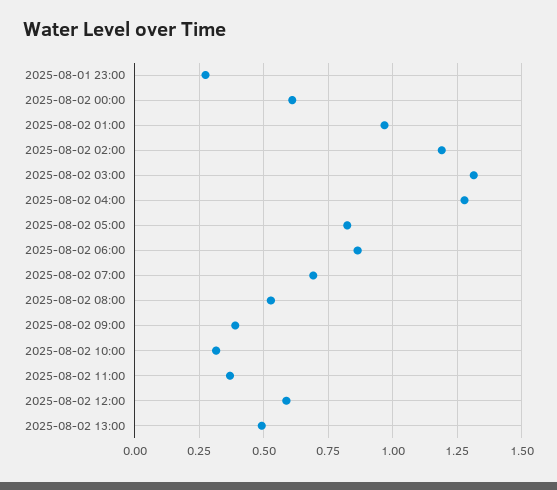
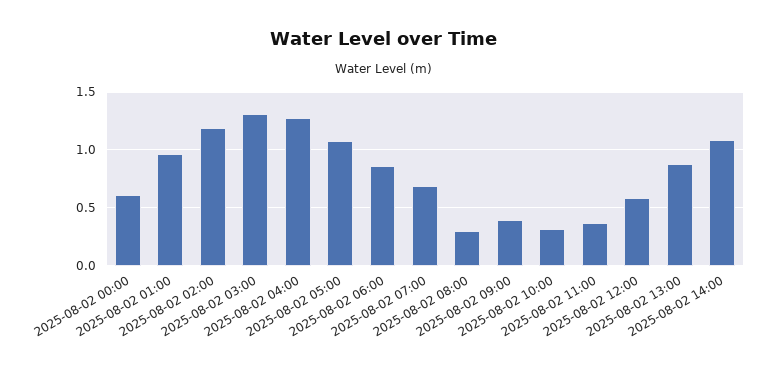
2025-08-01 23:00: 0.275 -> none
2025-08-02 05:00: 0.825 -> 1.1
2025-08-02 08:00: 0.525 -> 0.3
2025-08-02 13:00: 0.5 -> 0.9
2025-08-02 14:00: none -> 1.1

